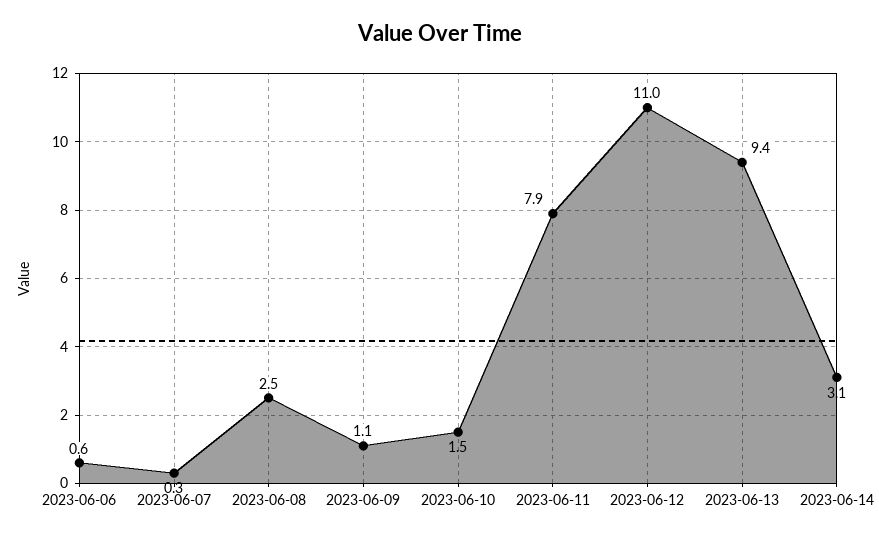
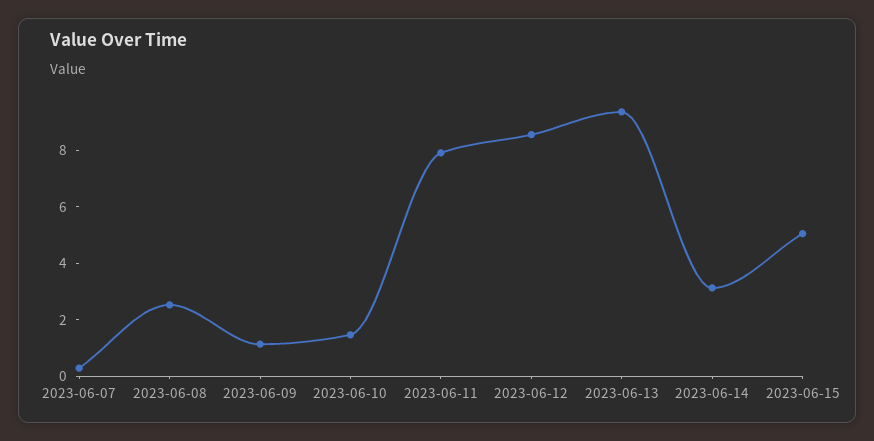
2023-06-06: 0.6 -> none
2023-06-12: 11 -> 8.5
2023-06-15: none -> 5

